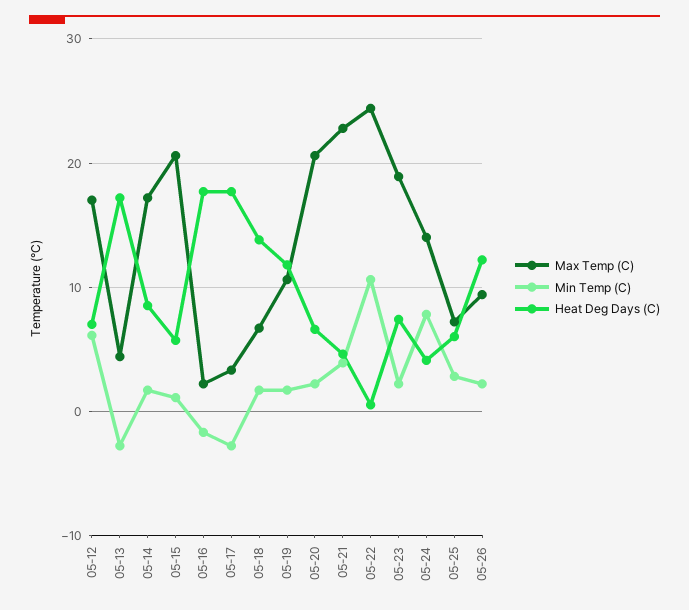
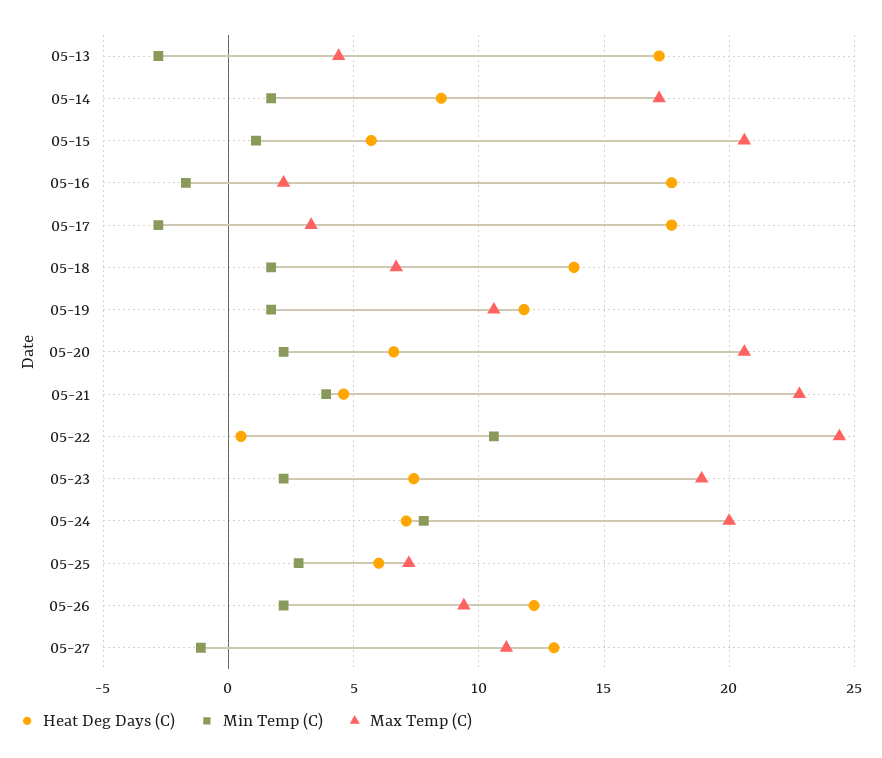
Max Temp (C), 05-12: 17 -> none
Min Temp (C), 05-12: 6 -> none
Heat Deg Days (C), 05-12: 7 -> none
Max Temp (C), 05-24: 14 -> 20
Heat Deg Days (C), 05-24: 4 -> 7
Heat Deg Days (C), 05-27: none -> 13
Min Temp (C), 05-27: none -> -1
Max Temp (C), 05-27: none -> 11

